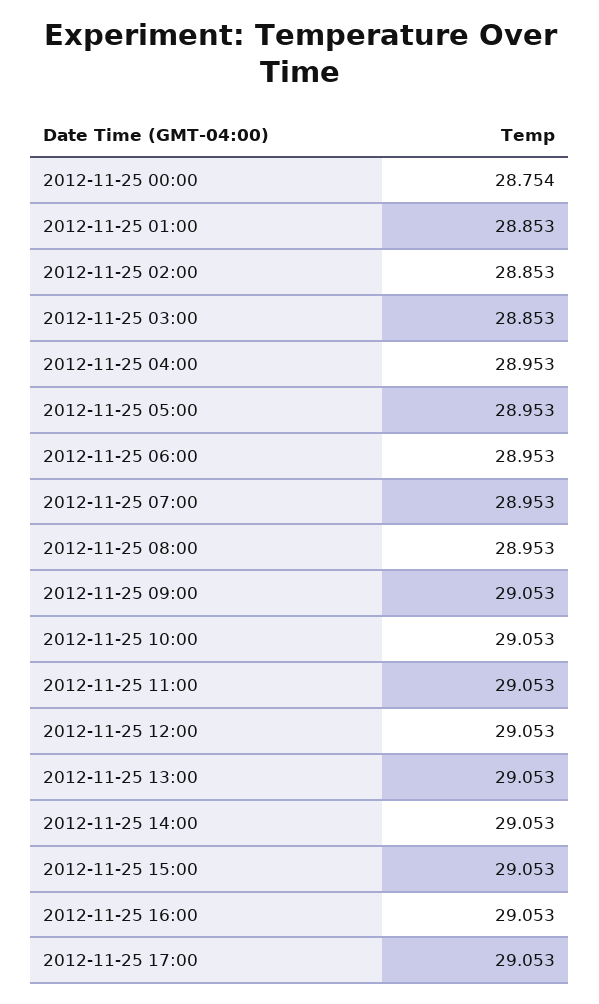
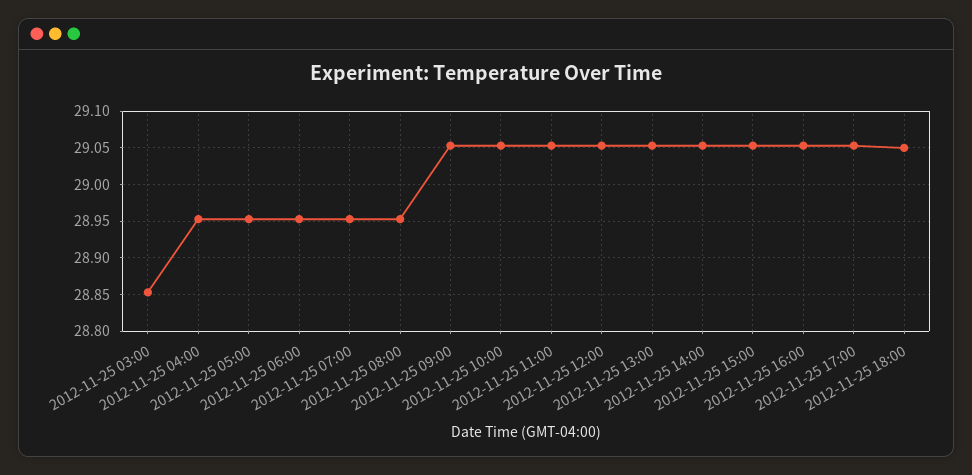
2012-11-25 00:00: 28.754 -> none
2012-11-25 01:00: 28.853 -> none
2012-11-25 02:00: 28.853 -> none
2012-11-25 18:00: none -> 29.05

